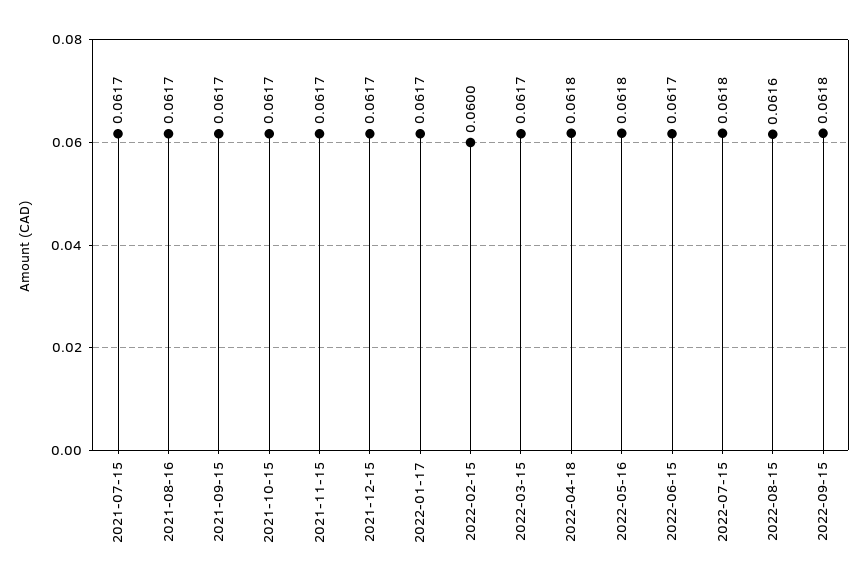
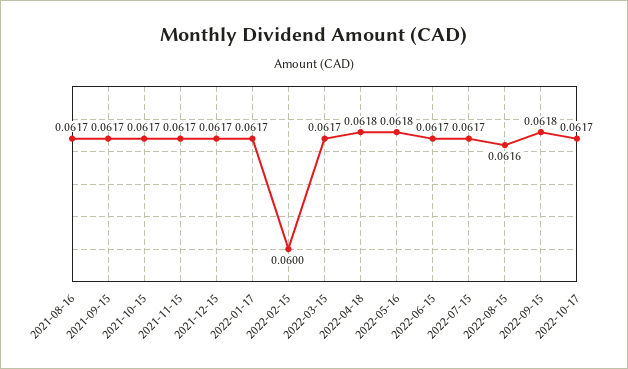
2021-07-15: 0.0617 -> none
2022-07-15: 0.0618 -> 0.0617
2022-10-17: none -> 0.0617

